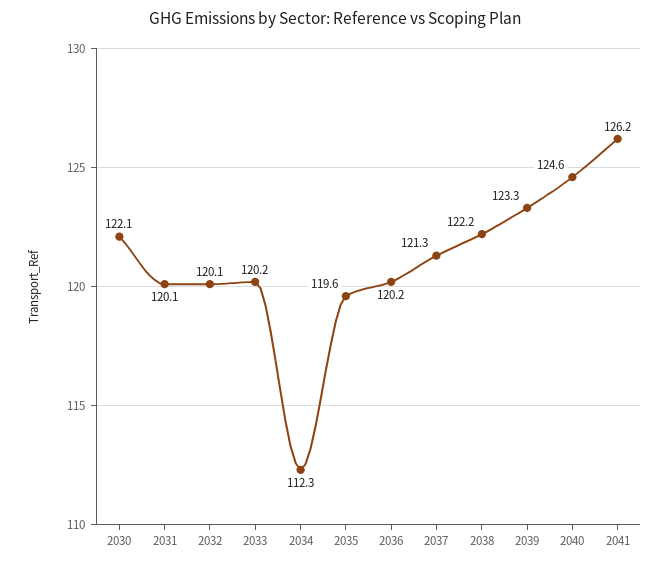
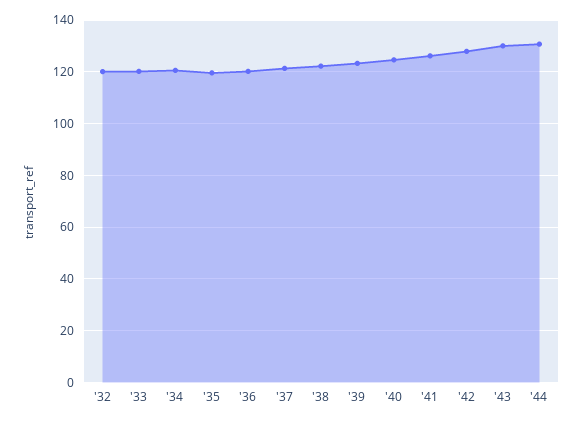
2030: 122.1 -> none
2031: 120.1 -> none
2034: 112.3 -> 120
'42: none -> 127.5
'43: none -> 130
'44: none -> 130

